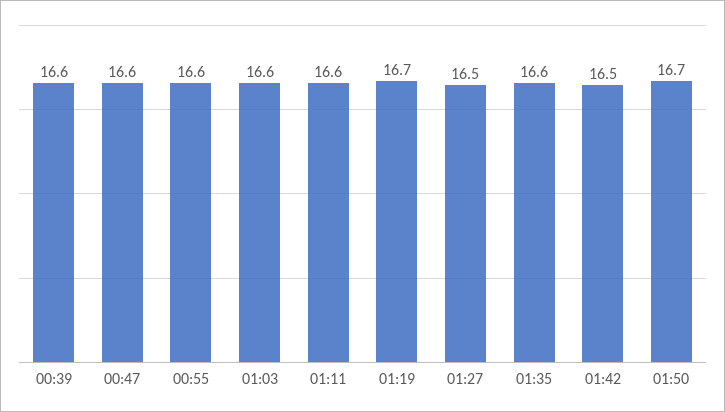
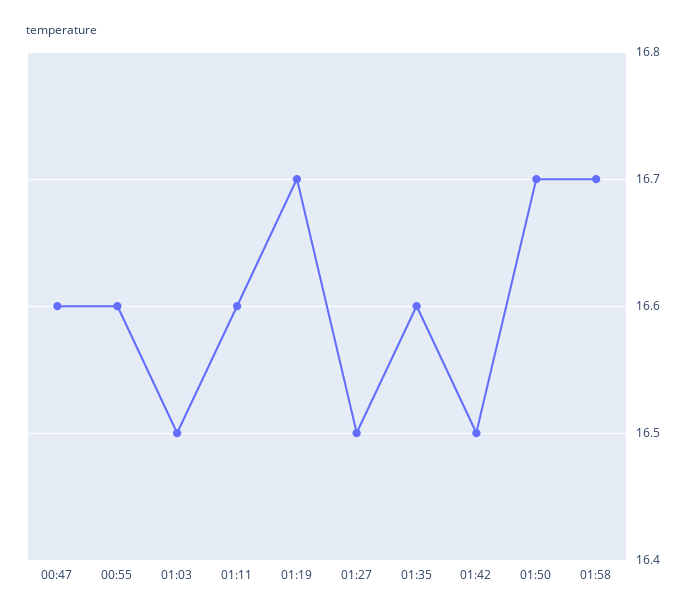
00:39: 16.6 -> none
01:03: 16.6 -> 16.5
01:58: none -> 16.7

